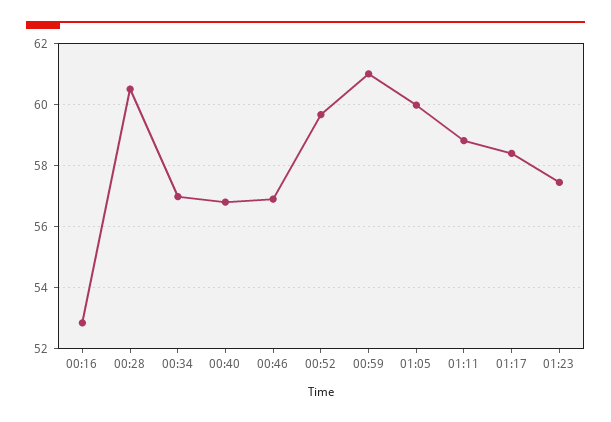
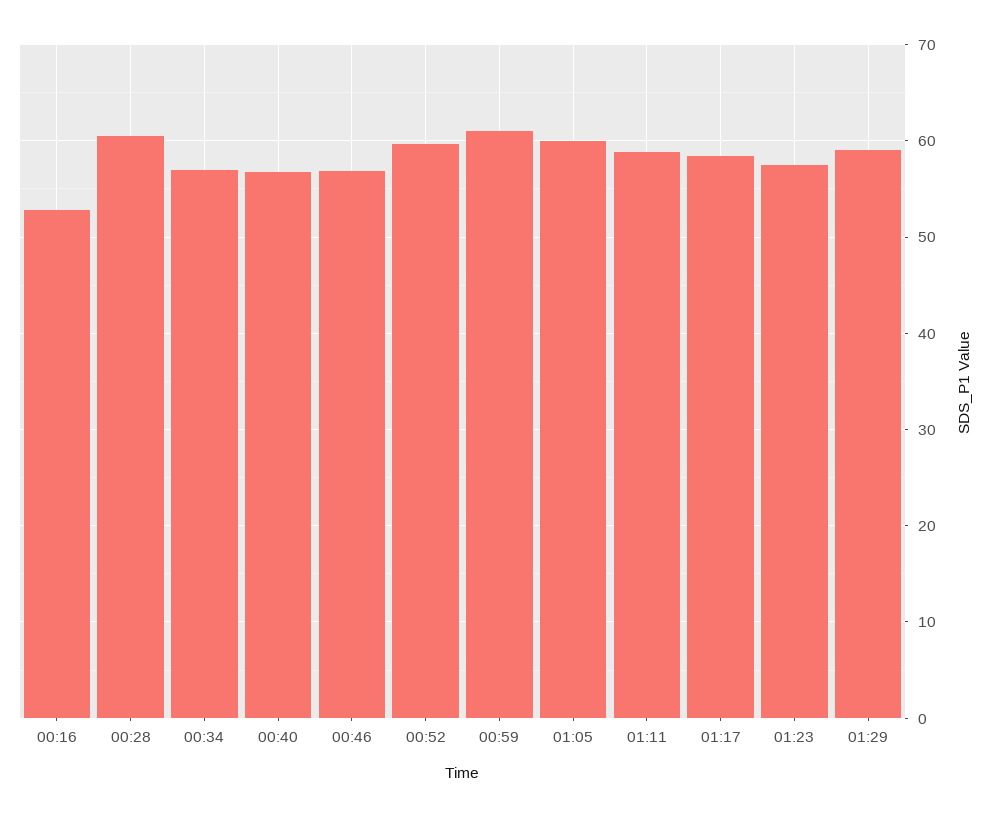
01:29: none -> 59

